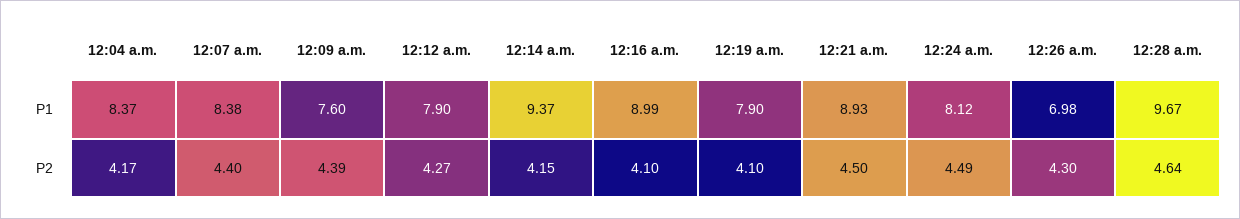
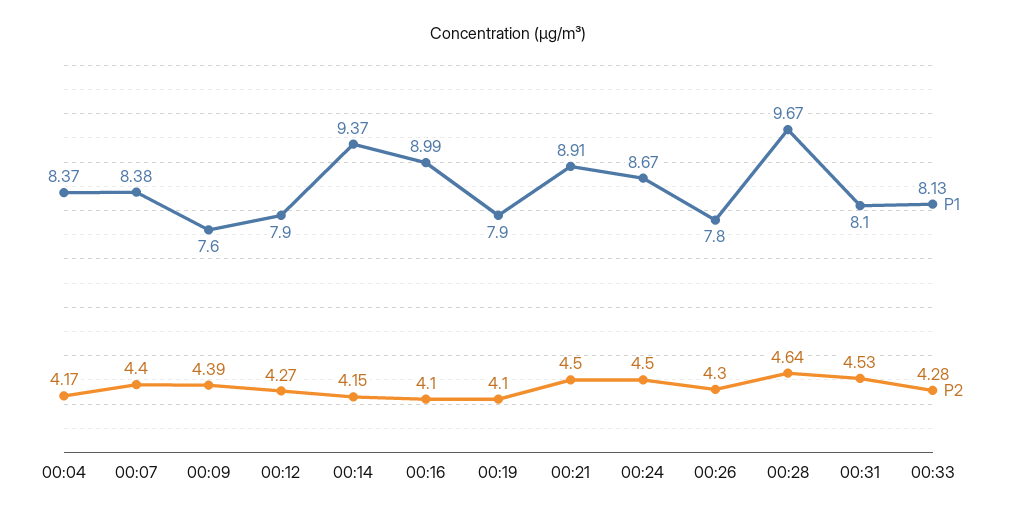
P1, 12:21 a.m.: 8.93 -> 8.91
P1, 12:24 a.m.: 8.12 -> 8.67
P1, 12:26 a.m.: 6.98 -> 7.8
P2, 12:24 a.m.: 4.49 -> 4.5
P1, 00:31: none -> 8.1
P2, 00:31: none -> 4.53
P1, 00:33: none -> 8.13
P2, 00:33: none -> 4.28

